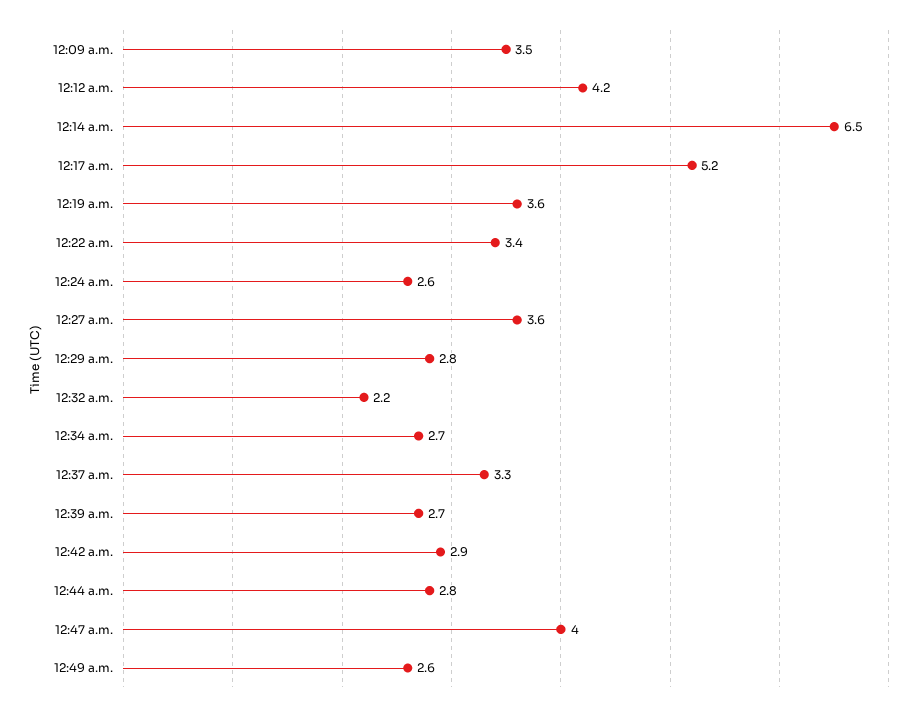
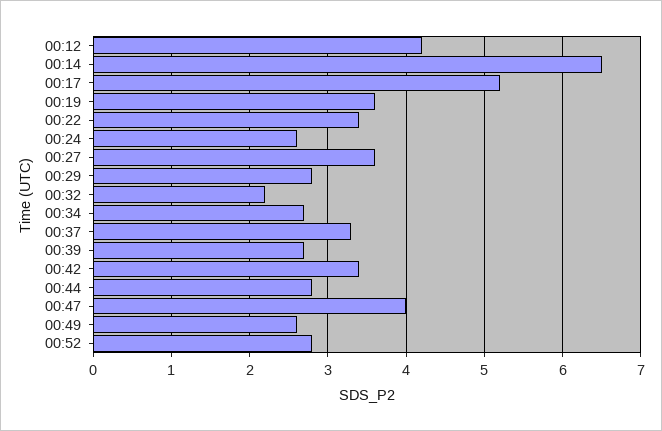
12:09 a.m.: 3.5 -> none
12:42 a.m.: 2.9 -> 3.4
00:52: none -> 2.8

